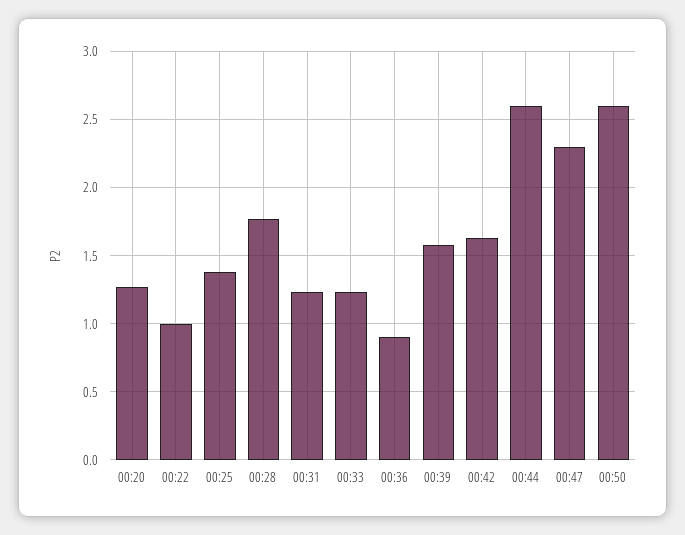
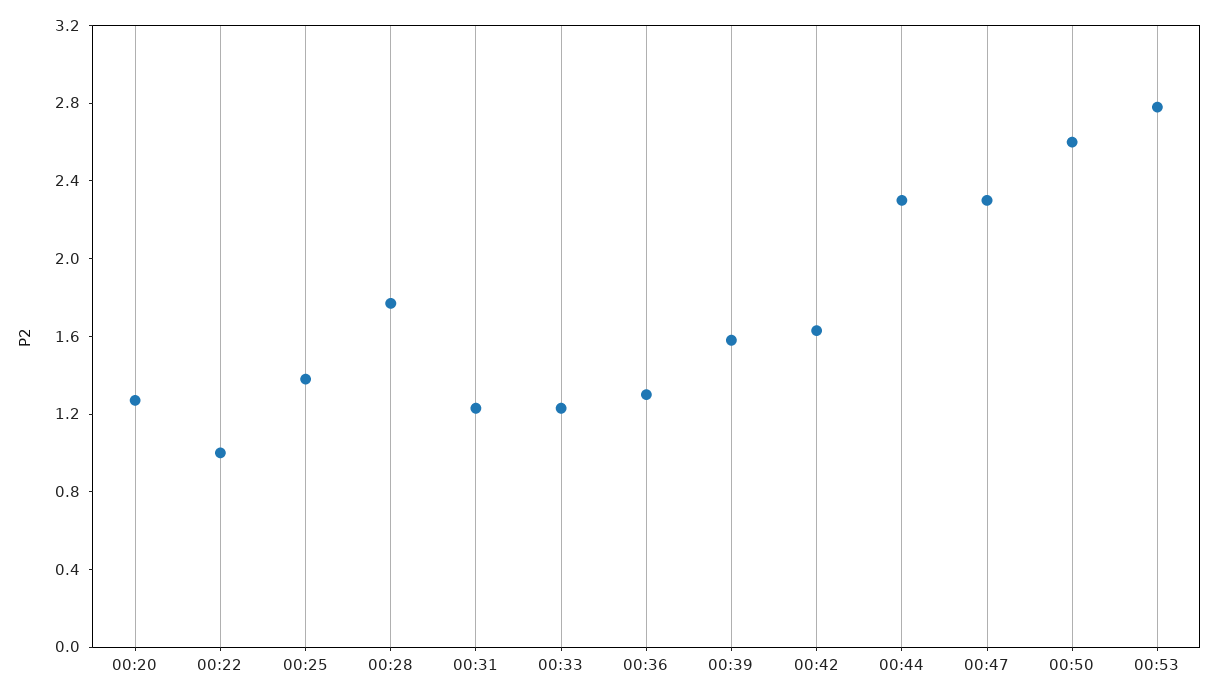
00:36: 0.9 -> 1.3
00:44: 2.6 -> 2.3
00:53: none -> 2.8

